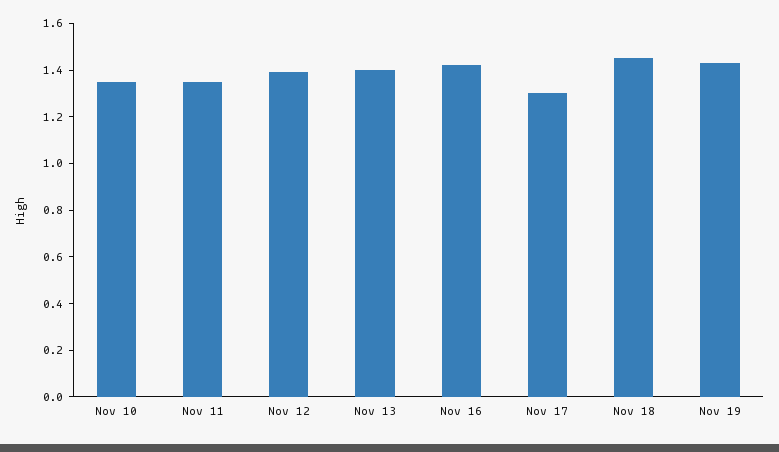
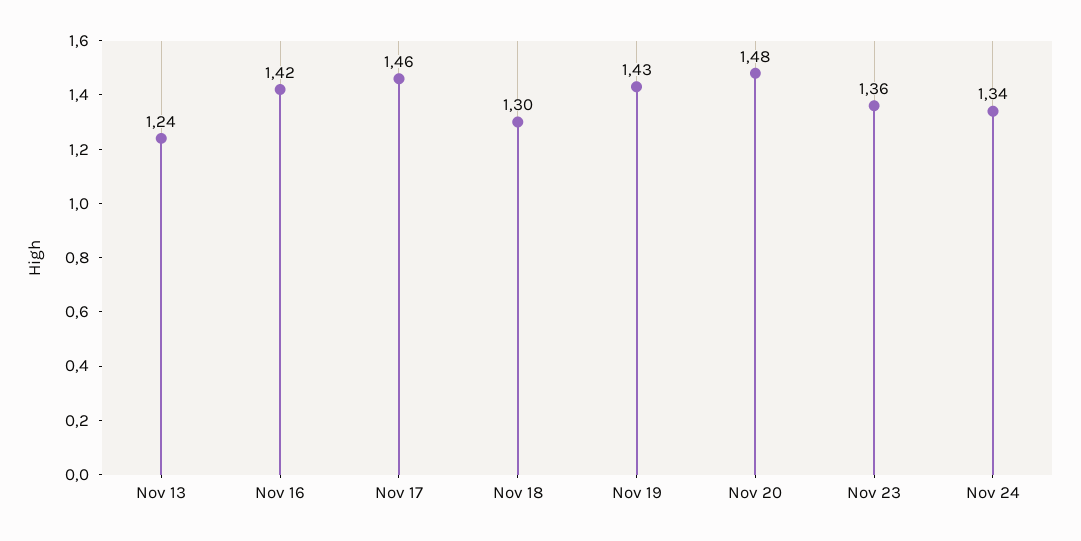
Nov 10: 1.35 -> none
Nov 11: 1.35 -> none
Nov 12: 1.4 -> none
Nov 13: 1.4 -> 1.24
Nov 17: 1.3 -> 1.46
Nov 18: 1.45 -> 1.3
Nov 20: none -> 1.48
Nov 23: none -> 1.36
Nov 24: none -> 1.34

